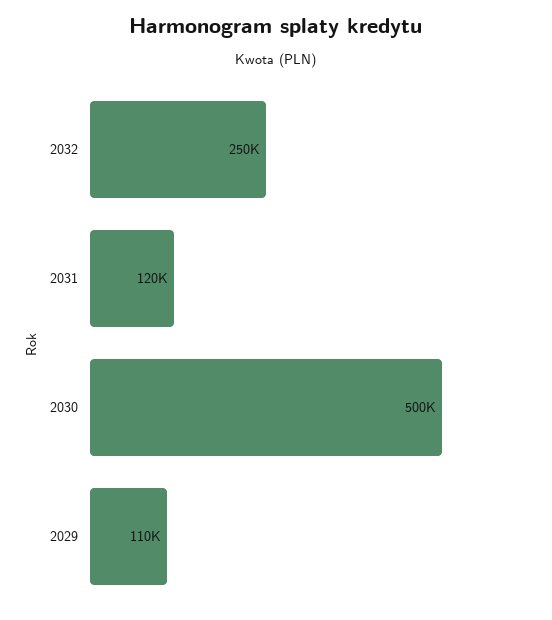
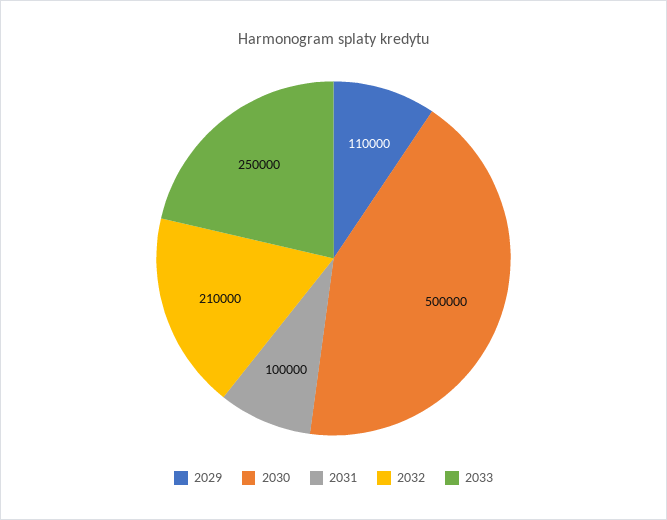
2032: 250000 -> 210000
2031: 120000 -> 100000
2033: none -> 250000

